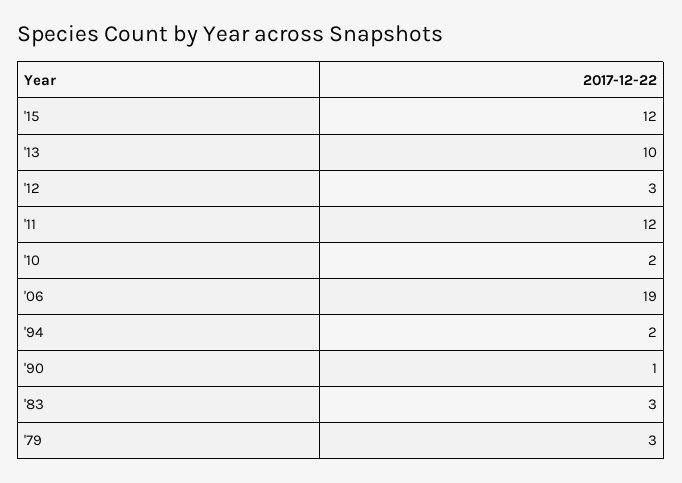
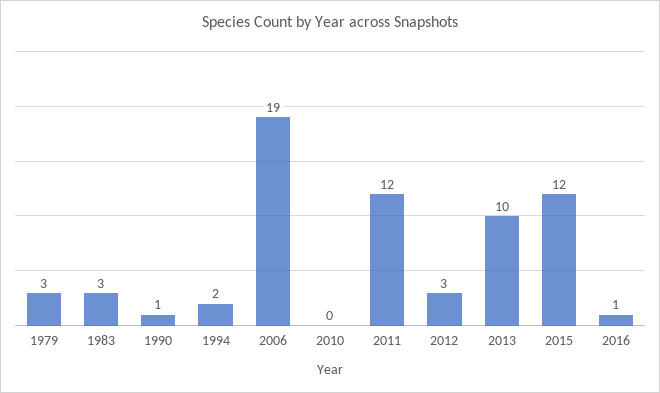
'10: 2 -> 0
2016: none -> 1

